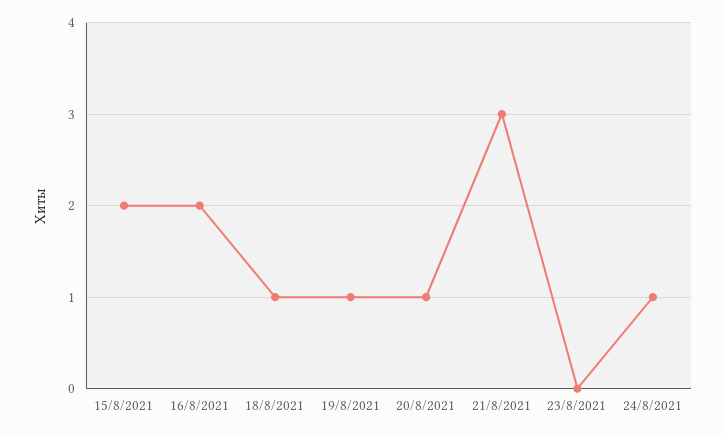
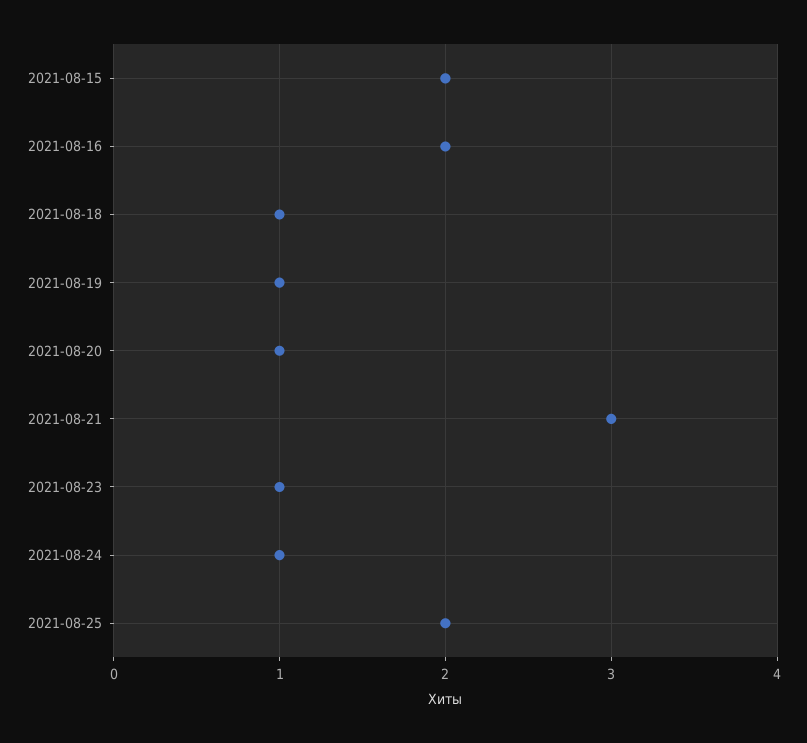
23/8/2021: 0 -> 1
2021-08-25: none -> 2

